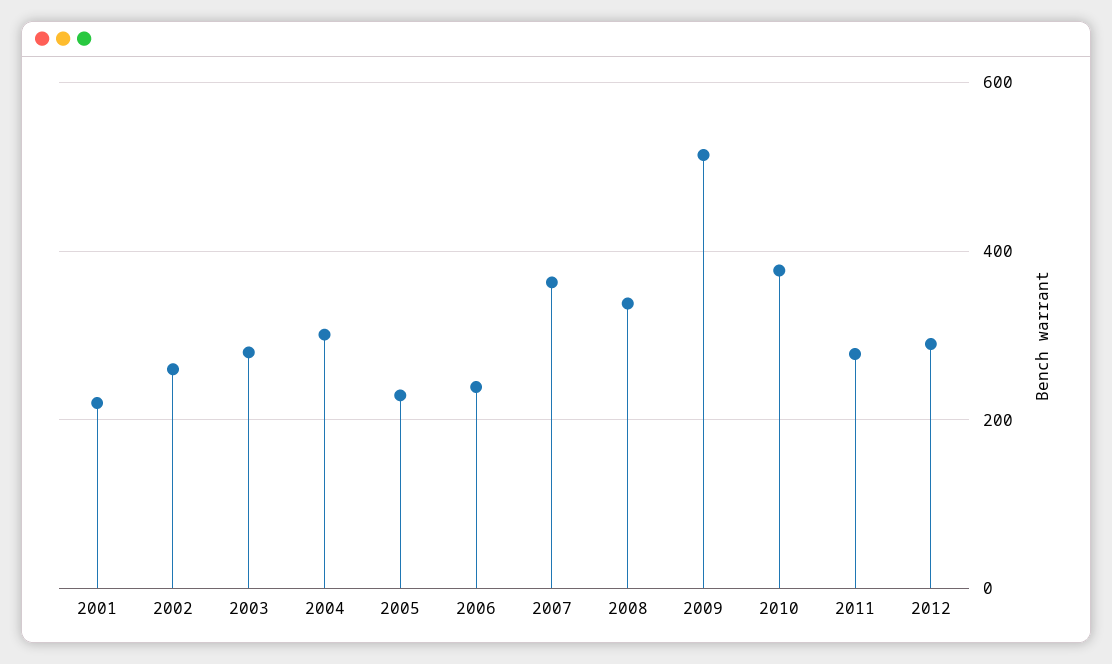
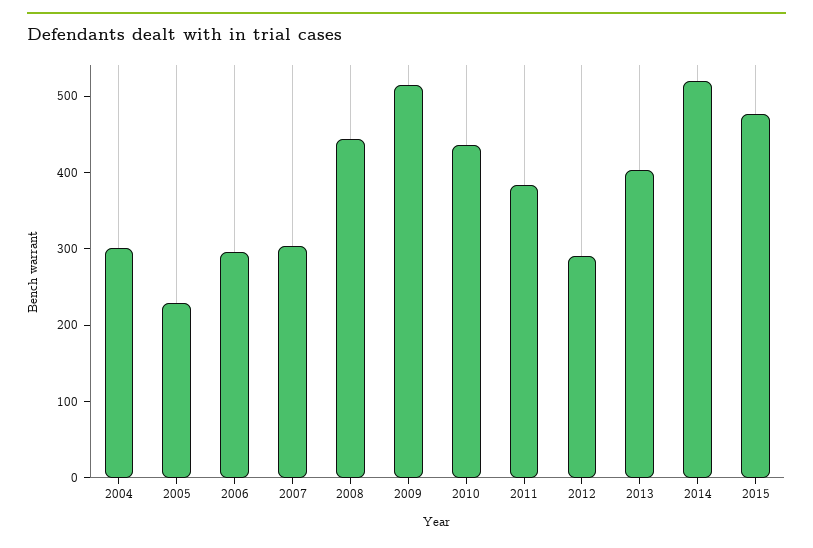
2001: 220 -> none
2002: 260 -> none
2003: 280 -> none
2006: 240 -> 300
2007: 360 -> 300
2008: 340 -> 440
2010: 380 -> 440
2011: 280 -> 380
2013: none -> 400
2014: none -> 520
2015: none -> 480

